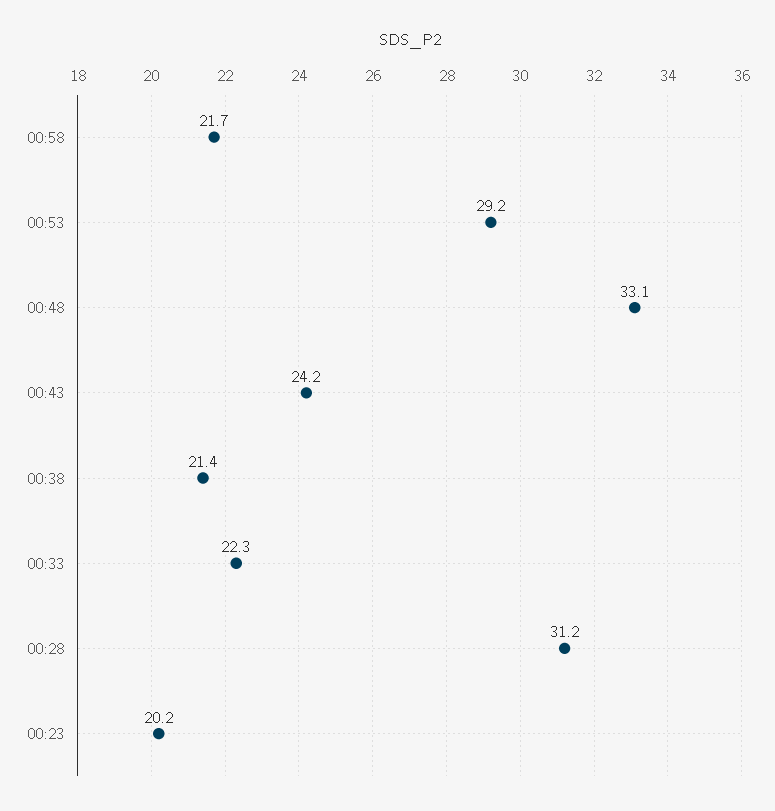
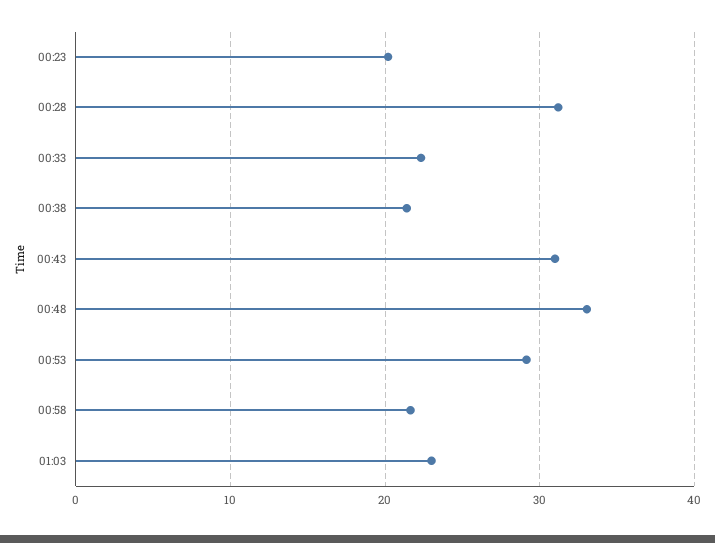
00:43: 24.2 -> 31
01:03: none -> 23

